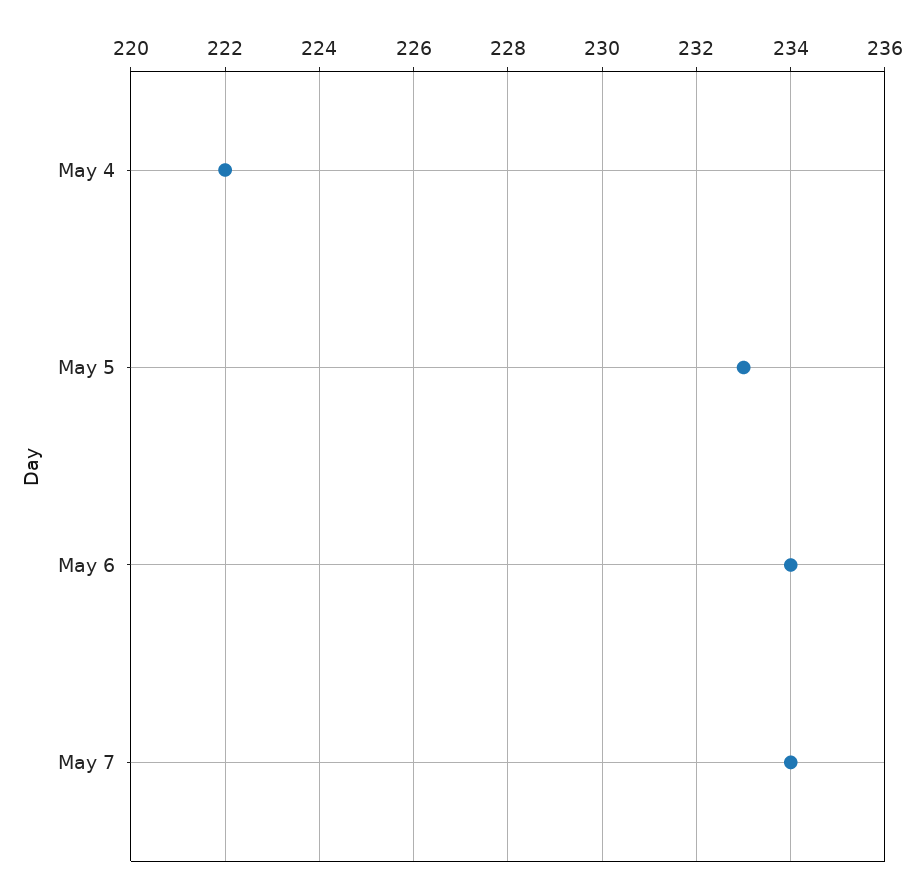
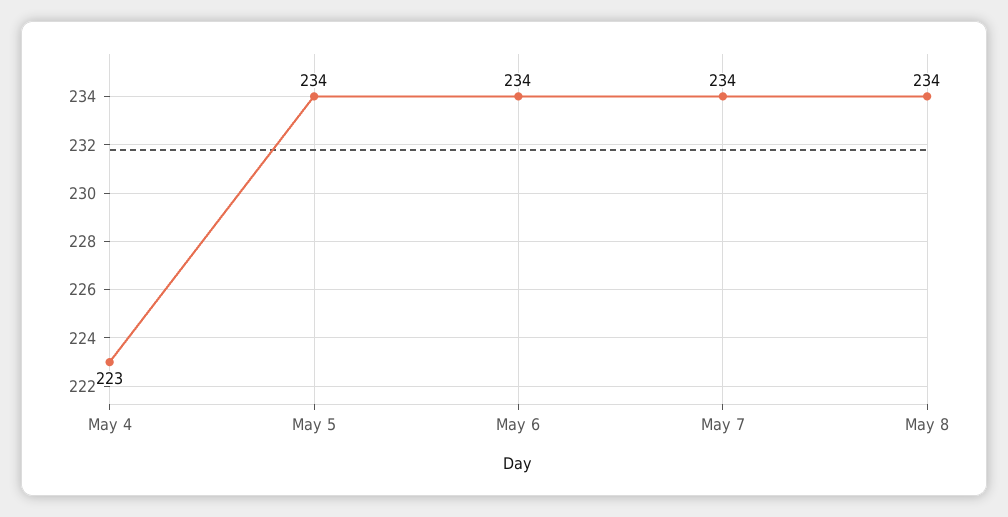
May 4: 222 -> 223
May 5: 233 -> 234
May 8: none -> 234

